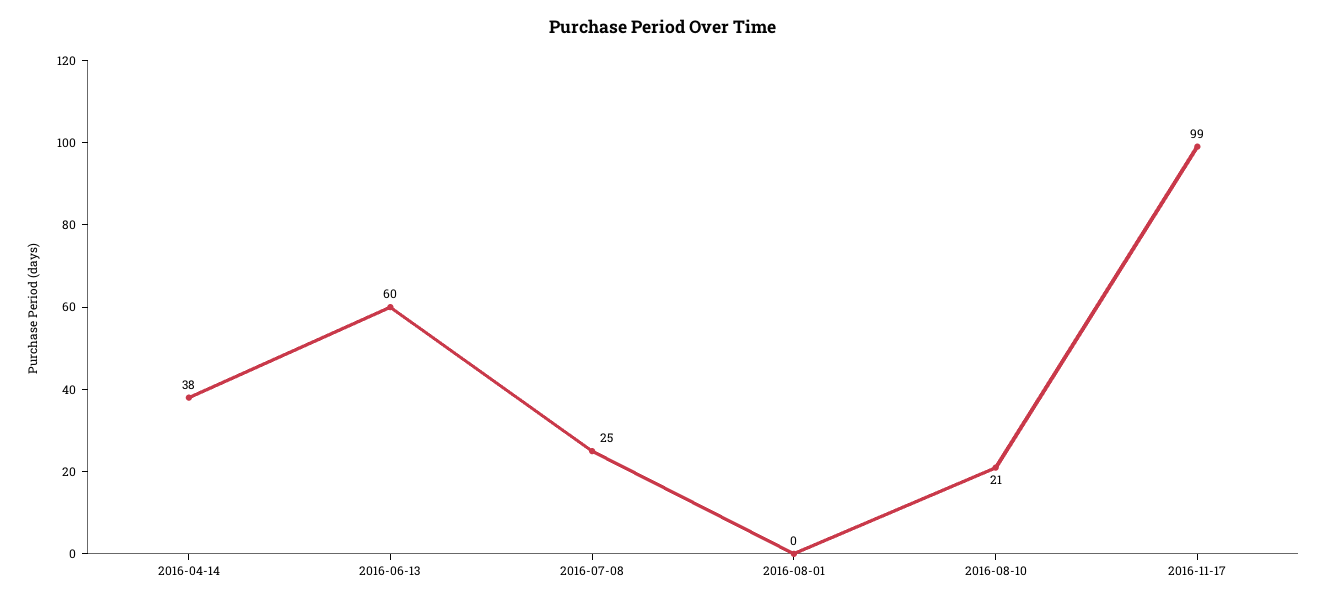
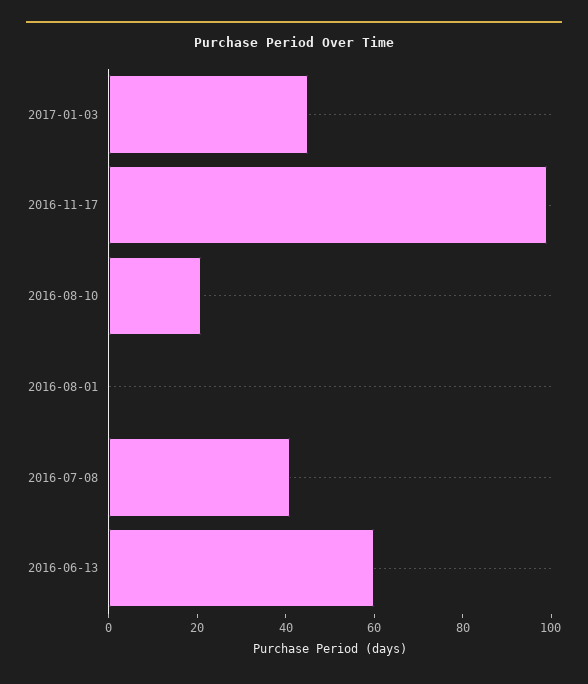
2016-04-14: 38 -> none
2016-07-08: 25 -> 40
2017-01-03: none -> 45

